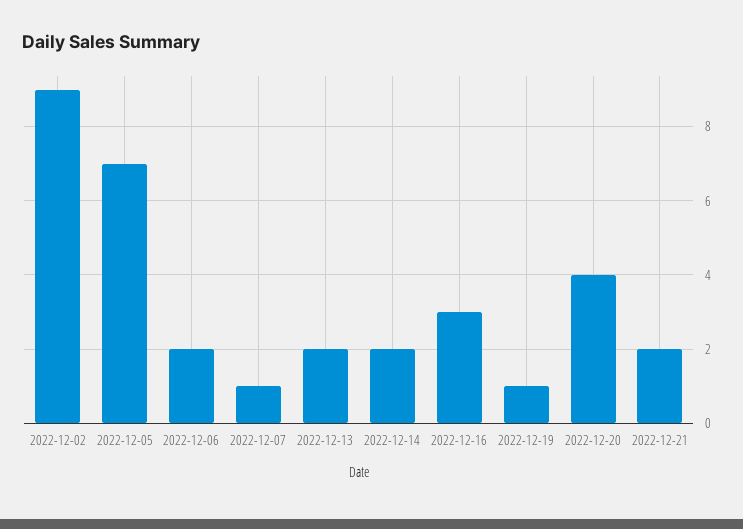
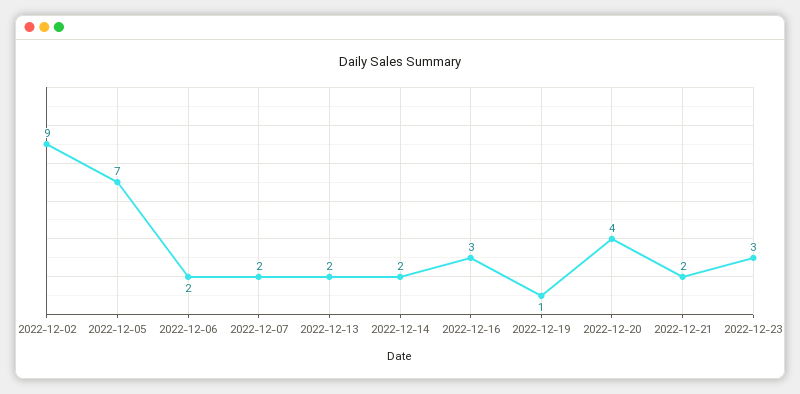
2022-12-07: 1 -> 2
2022-12-23: none -> 3

